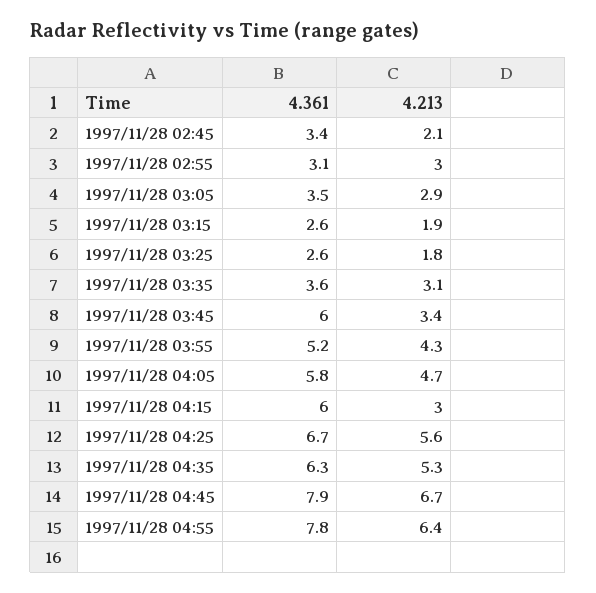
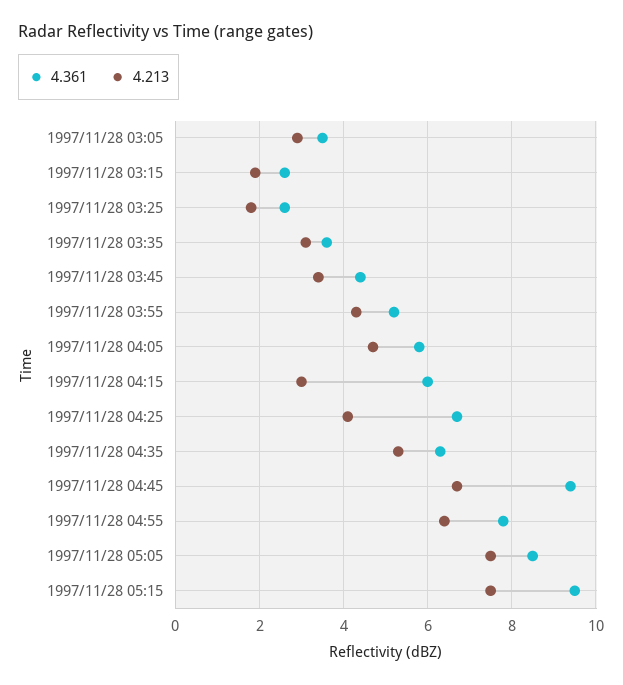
4.361, 1997/11/28 02:45: 3.4 -> none
4.213, 1997/11/28 02:45: 2.1 -> none
4.361, 1997/11/28 02:55: 3.1 -> none
4.213, 1997/11/28 02:55: 3 -> none
4.361, 1997/11/28 03:45: 6 -> 4.5
4.213, 1997/11/28 04:25: 5.6 -> 4
4.361, 1997/11/28 04:45: 7.9 -> 9.5
4.361, 1997/11/28 05:05: none -> 8.5
4.213, 1997/11/28 05:05: none -> 7.5
4.361, 1997/11/28 05:15: none -> 9.5
4.213, 1997/11/28 05:15: none -> 7.5

